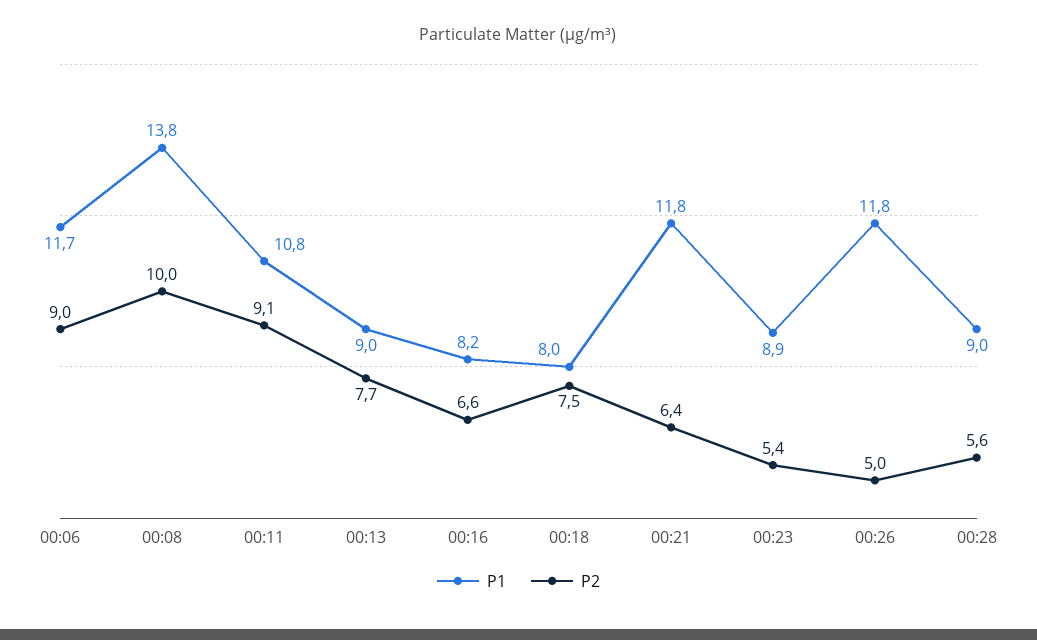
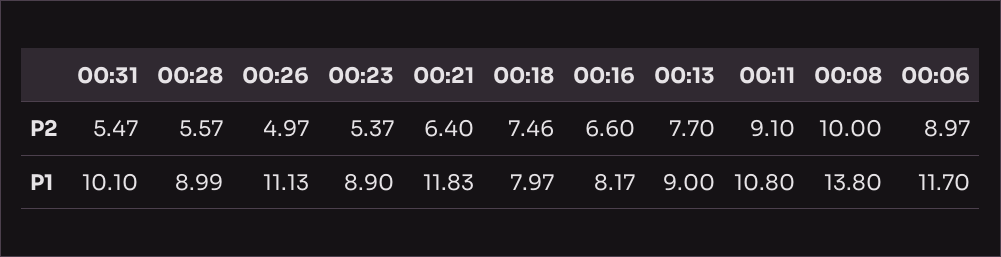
P1, 00:26: 11.8 -> 11.13
P2, 00:31: none -> 5.47
P1, 00:31: none -> 10.1

